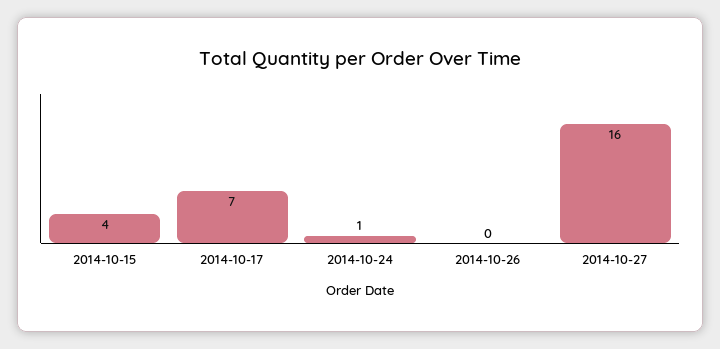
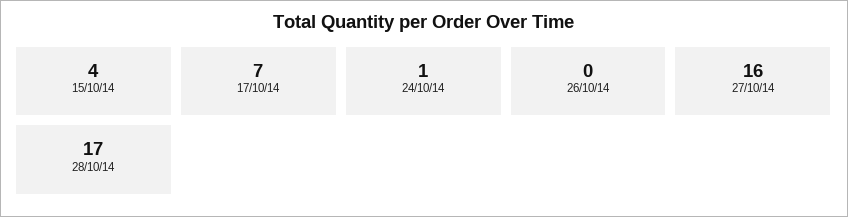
28/10/14: none -> 17

